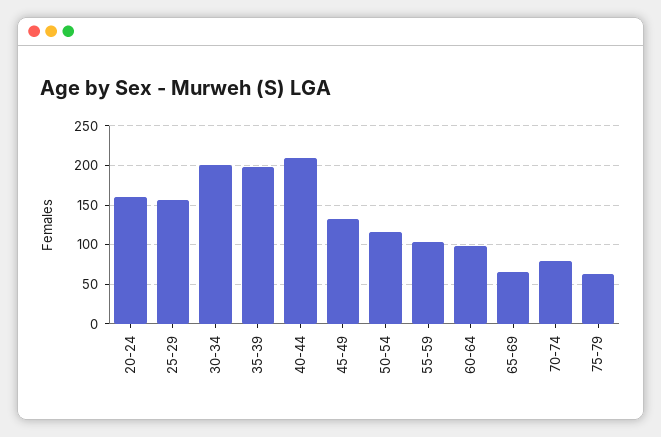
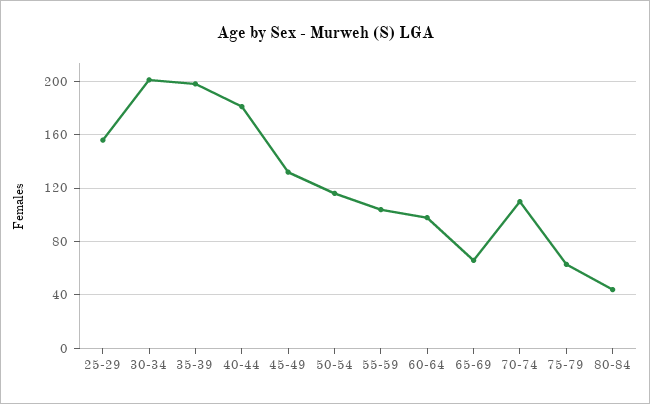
20-24: 160 -> none
40-44: 210 -> 180
70-74: 80 -> 110
80-84: none -> 45

